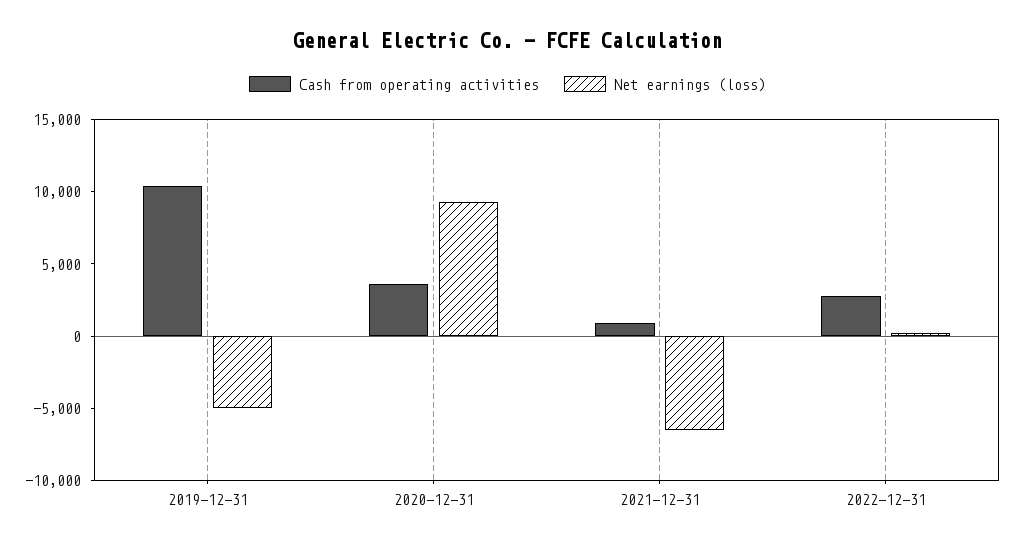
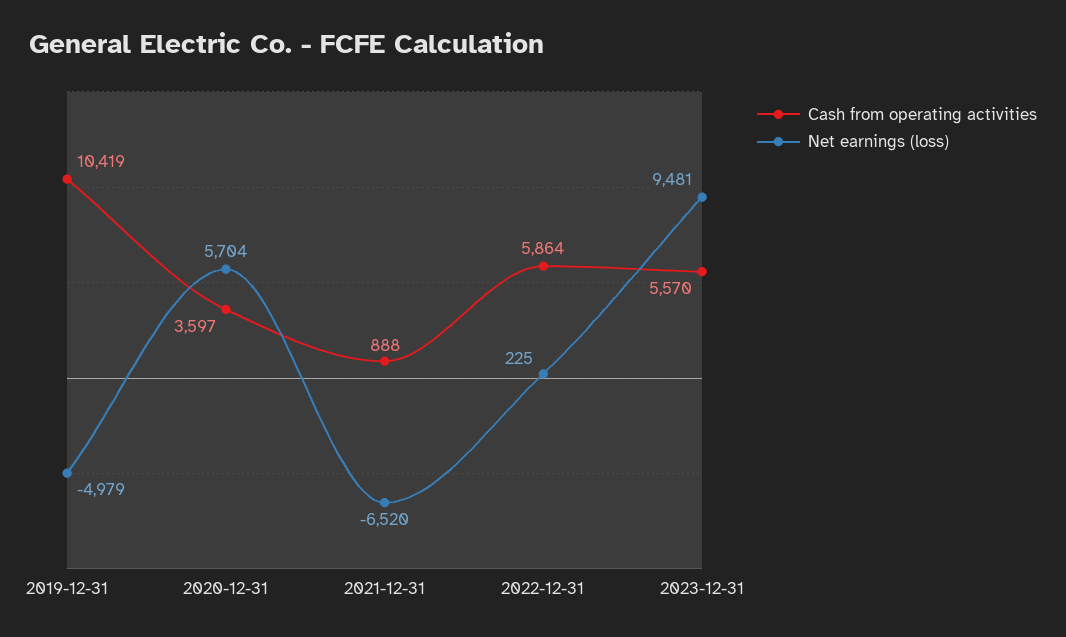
Net earnings (loss), 2020-12-31: 9000 -> 5704
Cash from operating activities, 2022-12-31: 3000 -> 5864
Cash from operating activities, 2023-12-31: none -> 5570
Net earnings (loss), 2023-12-31: none -> 9481

